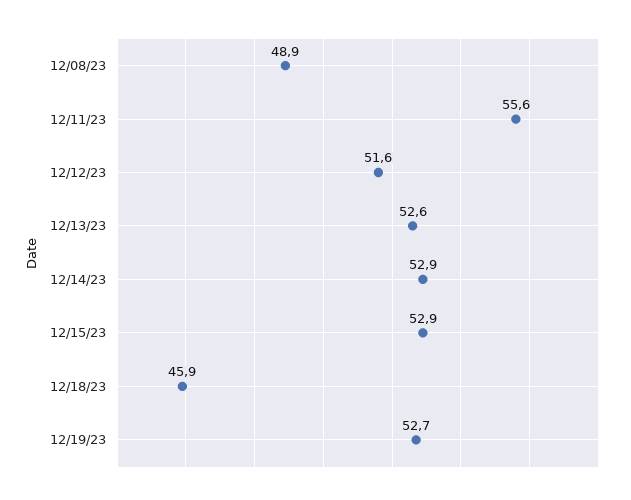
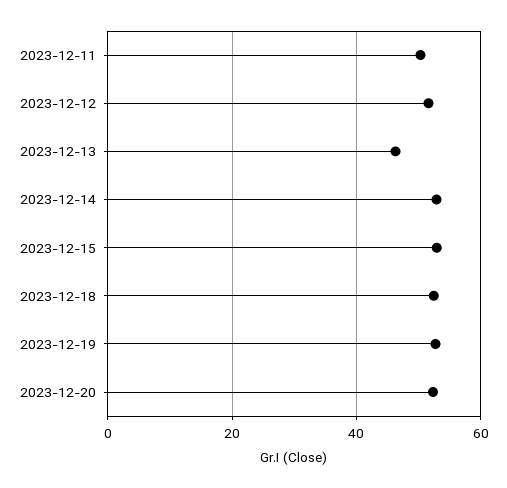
12/08/23: 48.9 -> none
12/11/23: 55.6 -> 50
12/13/23: 52.6 -> 46
12/18/23: 45.9 -> 52
2023-12-20: none -> 52

